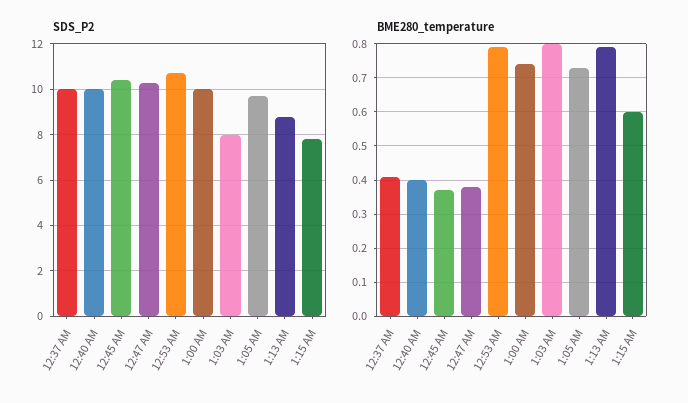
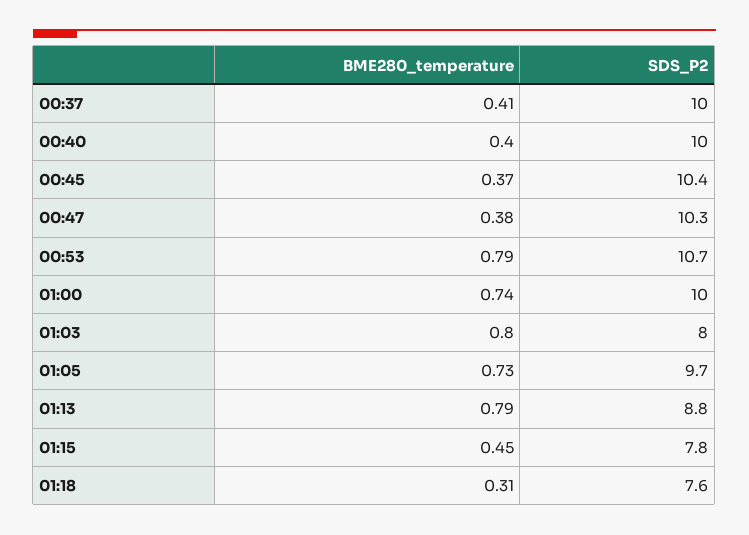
BME280_temperature, 1:15 AM: 0.6 -> 0.45
BME280_temperature, 01:18: none -> 0.31
SDS_P2, 01:18: none -> 7.6

